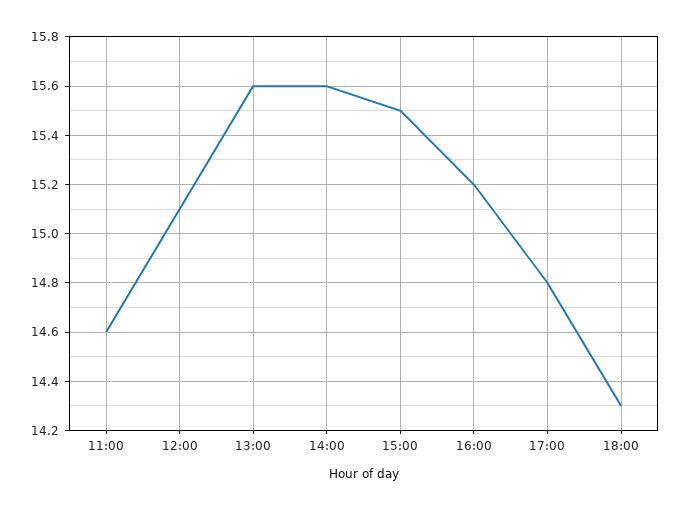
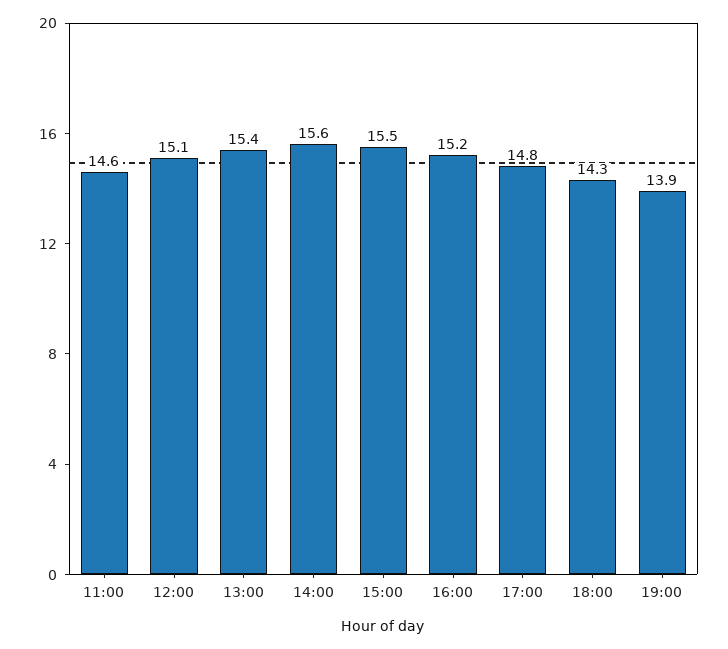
13:00: 15.6 -> 15.4
19:00: none -> 13.9

